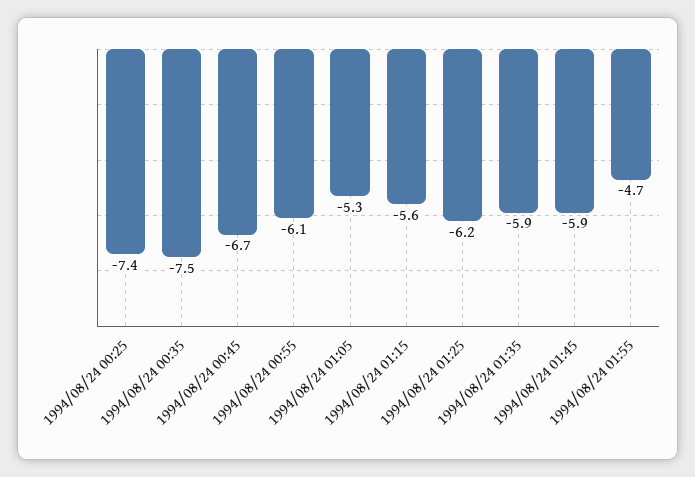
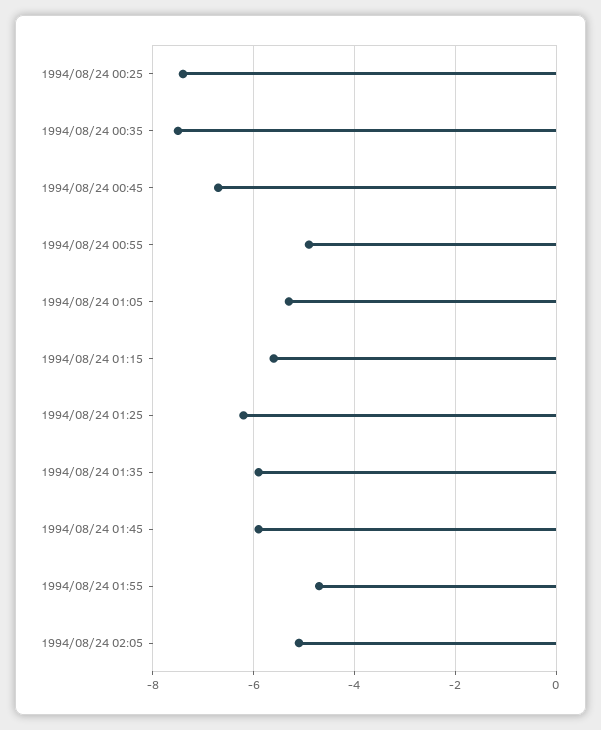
1994/08/24 00:55: -6.1 -> -5
1994/08/24 02:05: none -> -5

